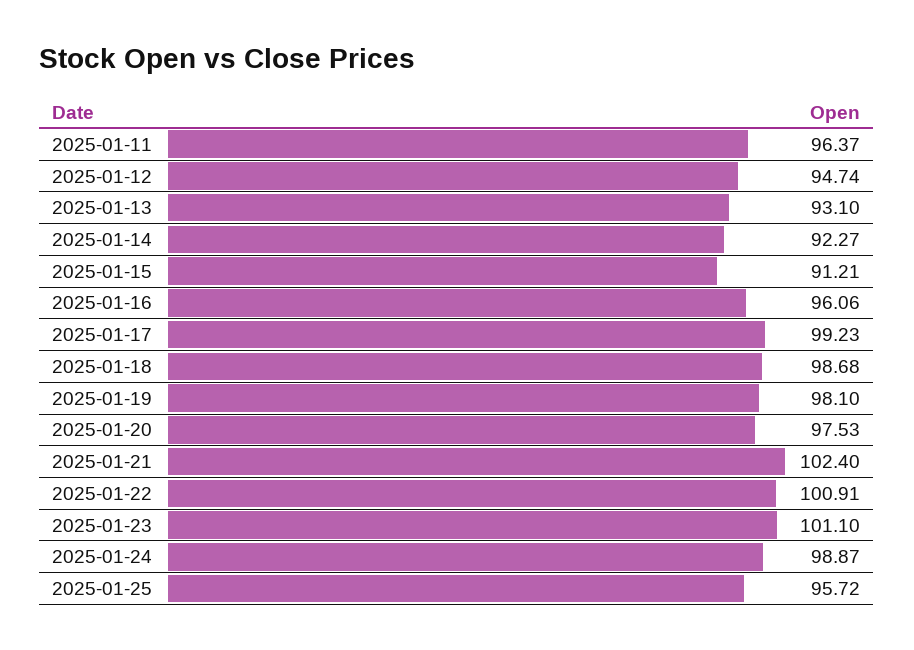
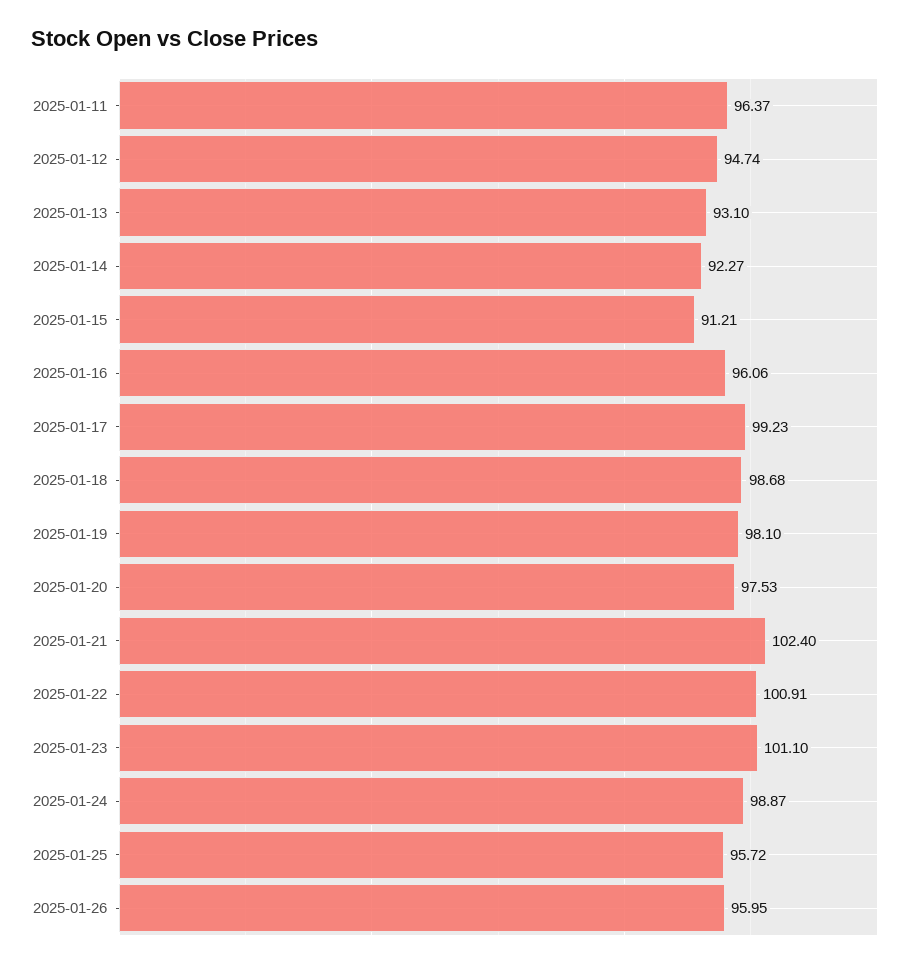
2025-01-26: none -> 95.95

